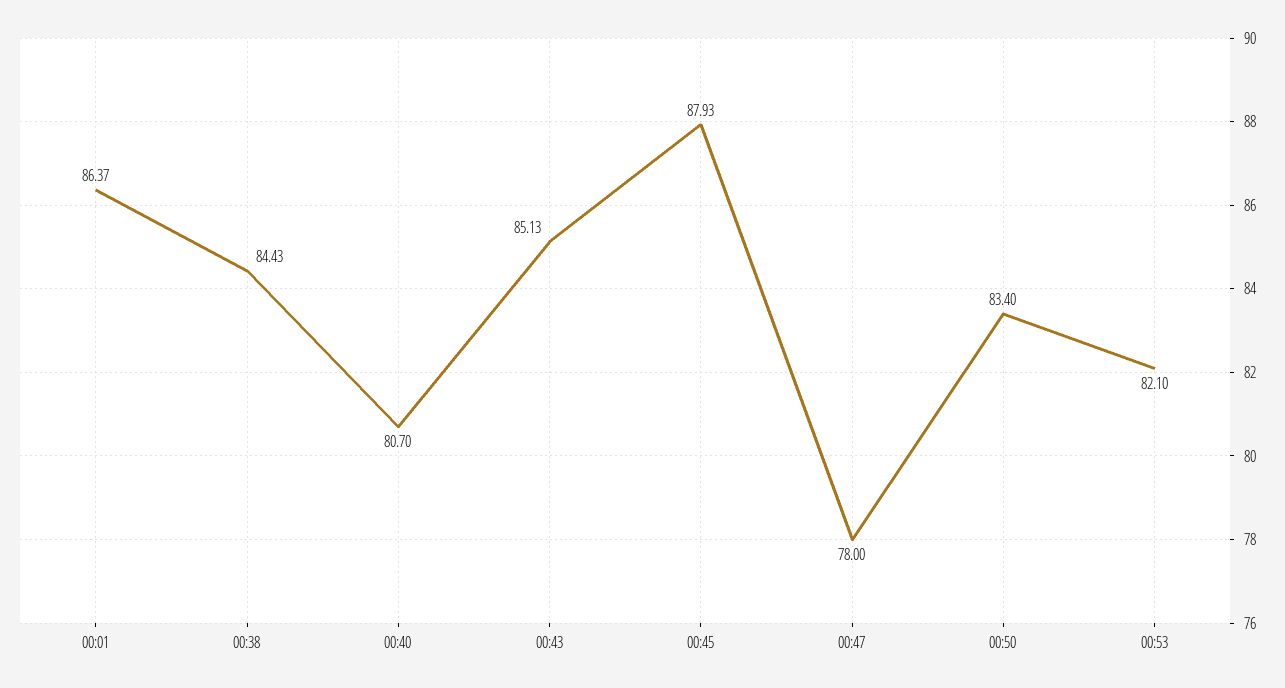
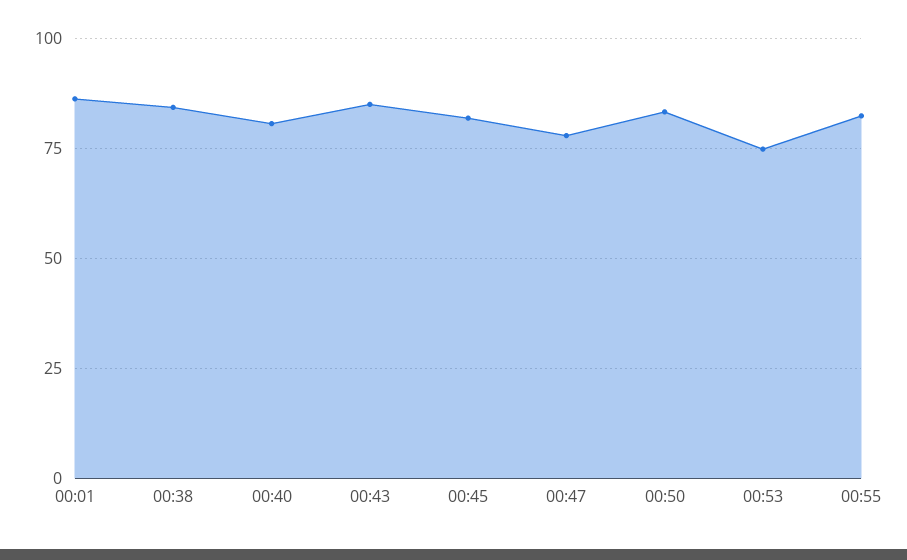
00:45: 87.93 -> 82.5
00:53: 82.1 -> 75
00:55: none -> 82.5

